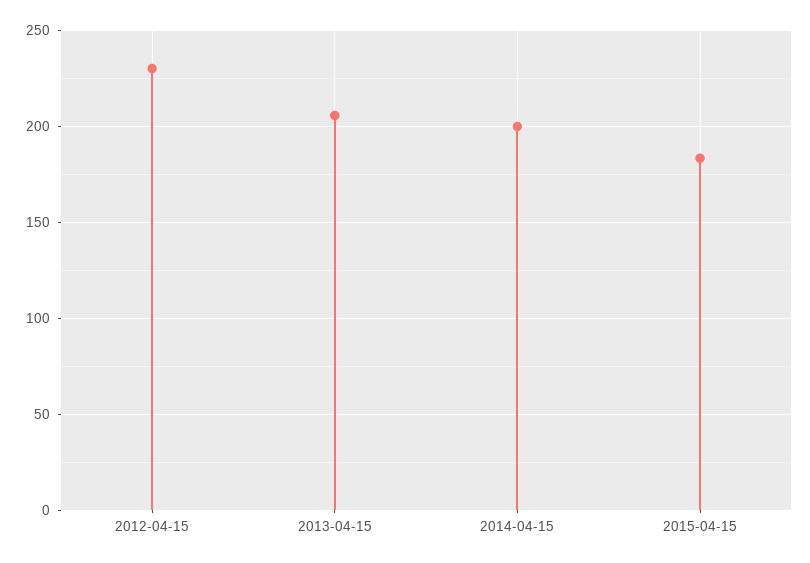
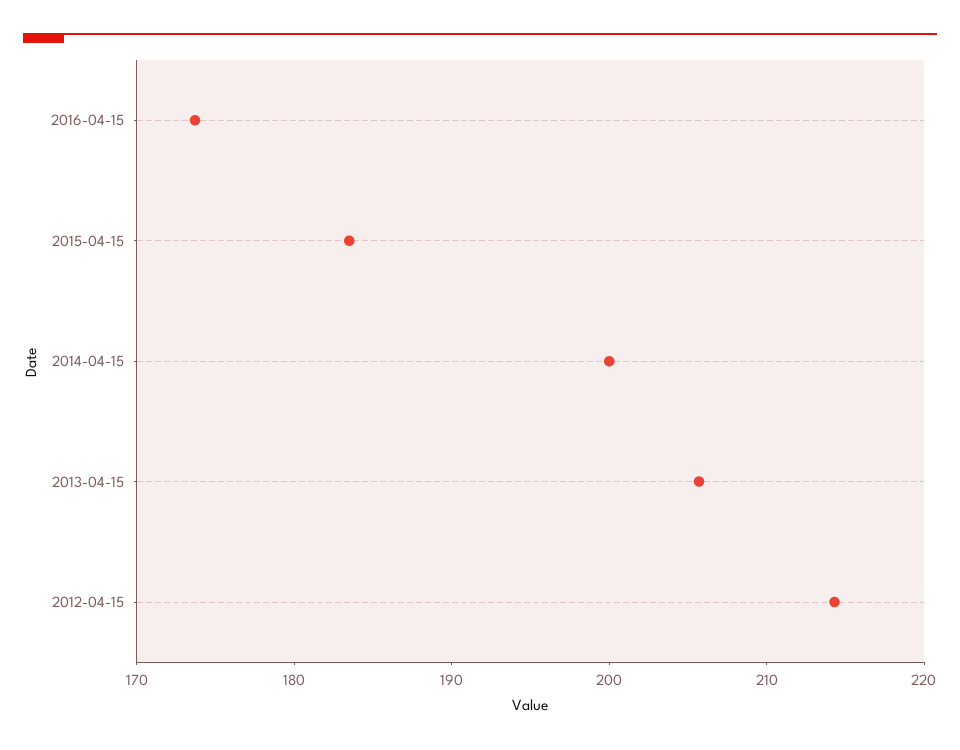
2012-04-15: 230 -> 214
2016-04-15: none -> 174

